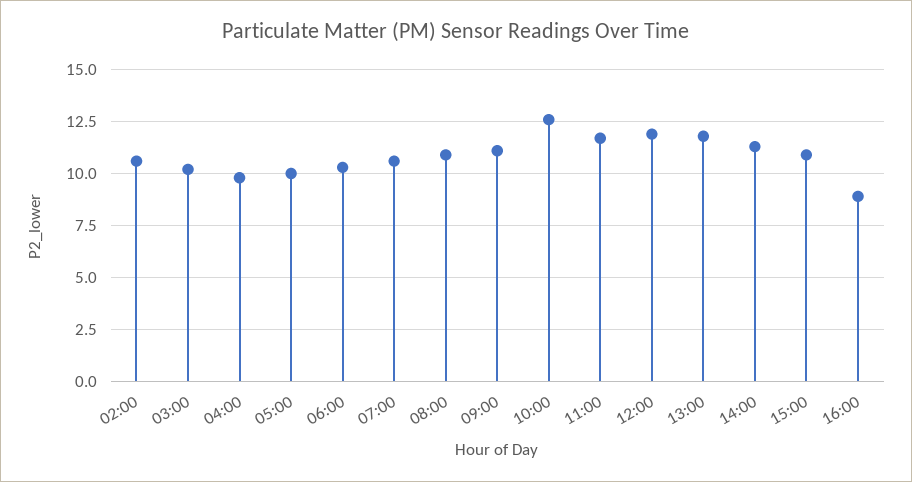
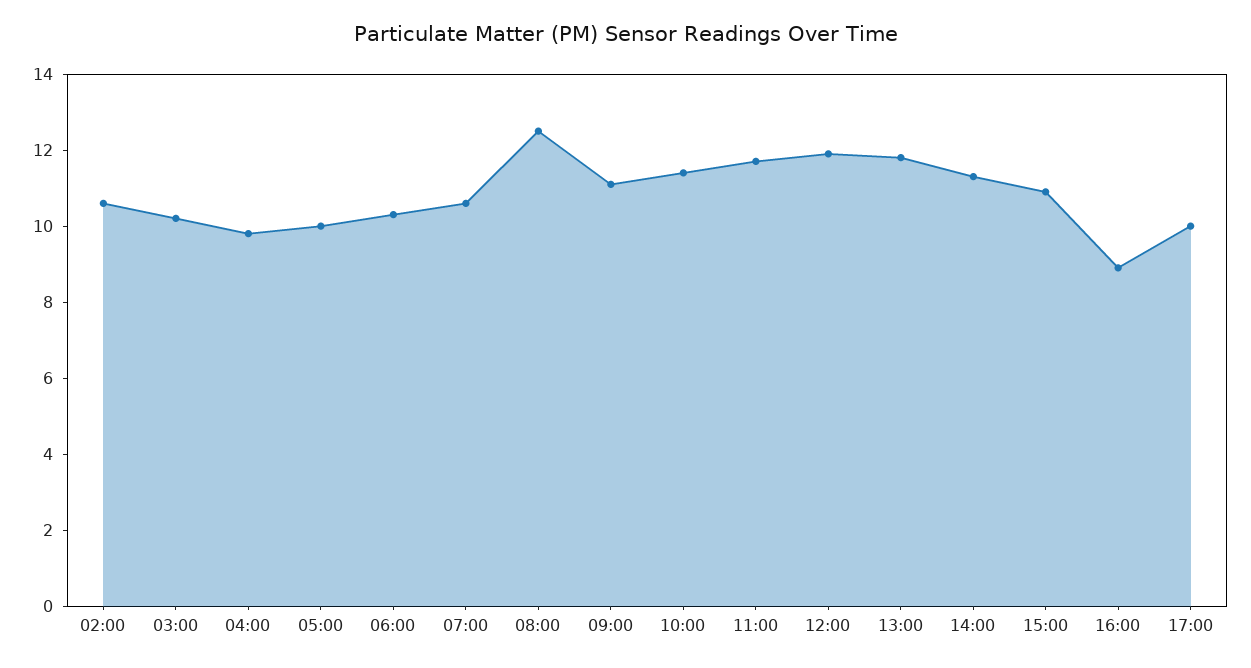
08:00: 11 -> 12.5
10:00: 12.5 -> 11.5
17:00: none -> 10

